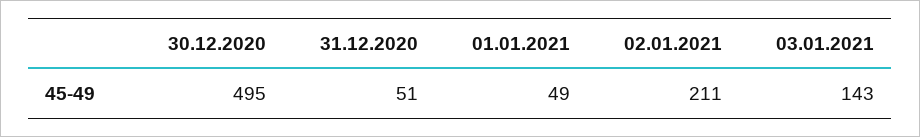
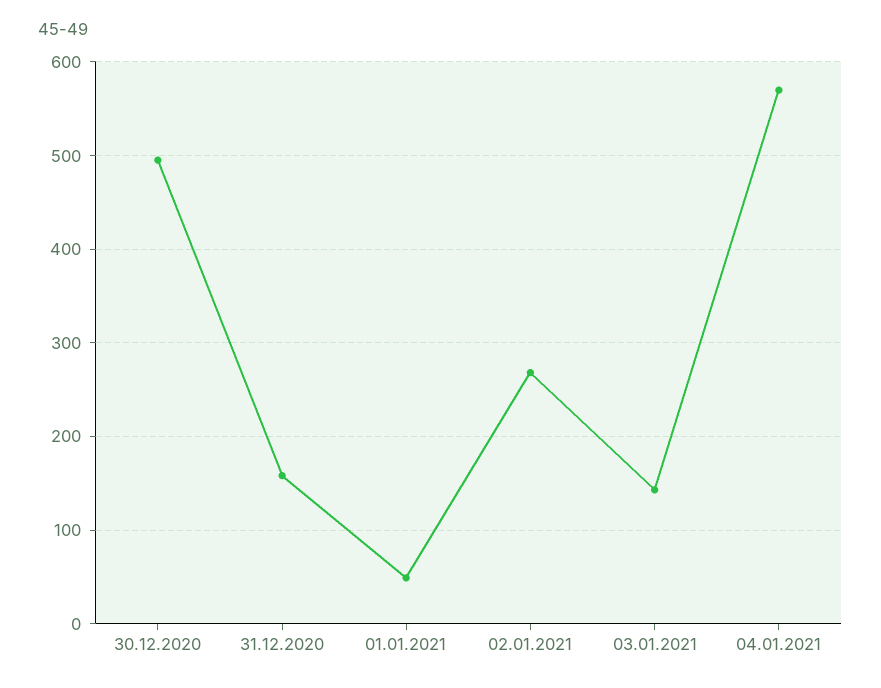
31.12.2020: 51 -> 160
02.01.2021: 211 -> 270
04.01.2021: none -> 570

